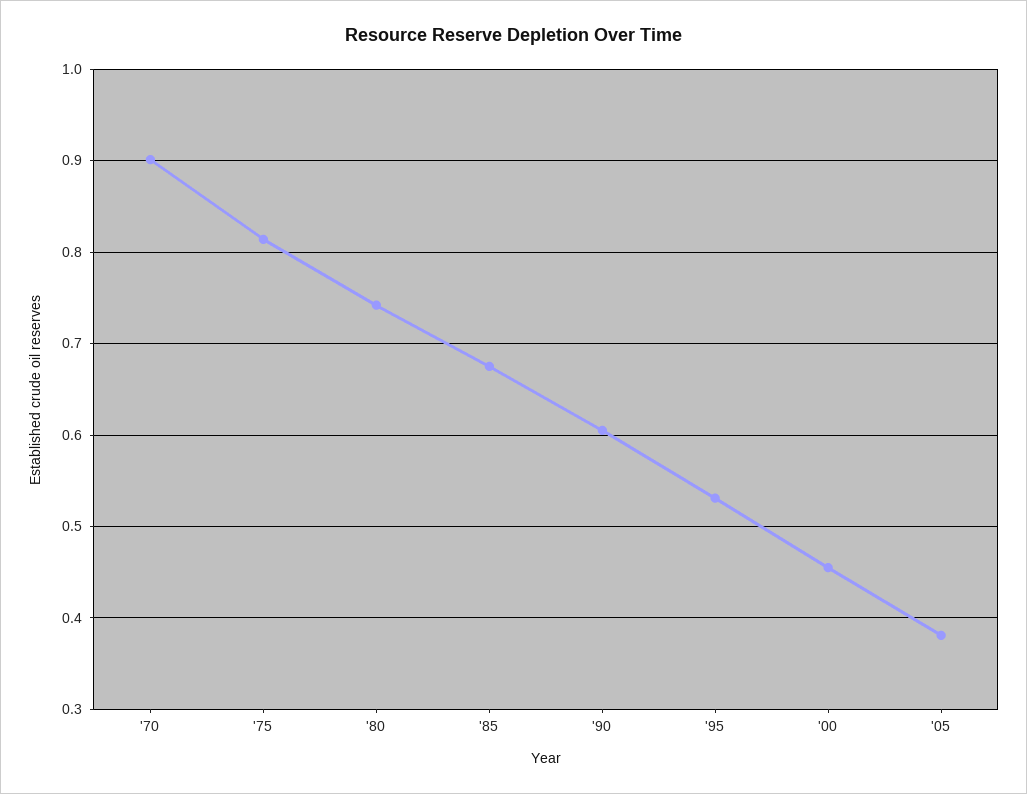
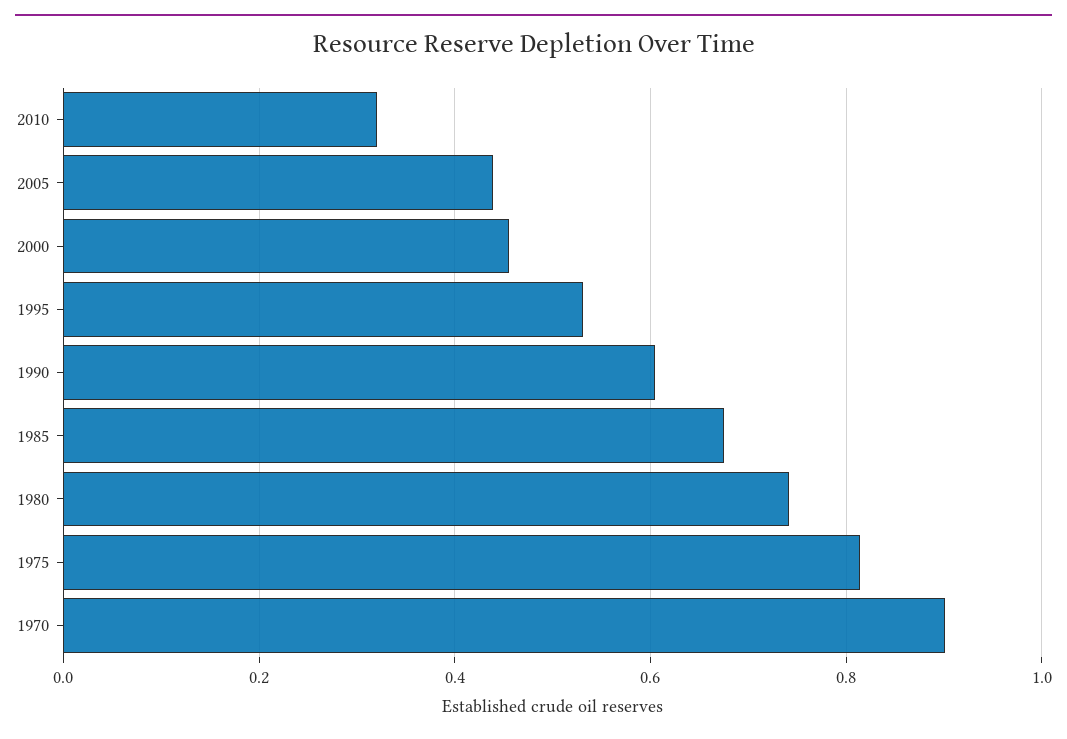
'05: 0.38 -> 0.44
2010: none -> 0.32

